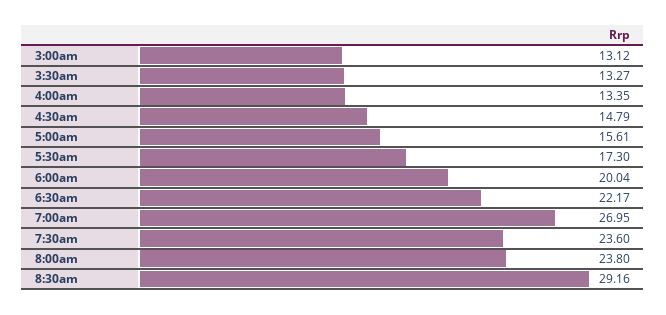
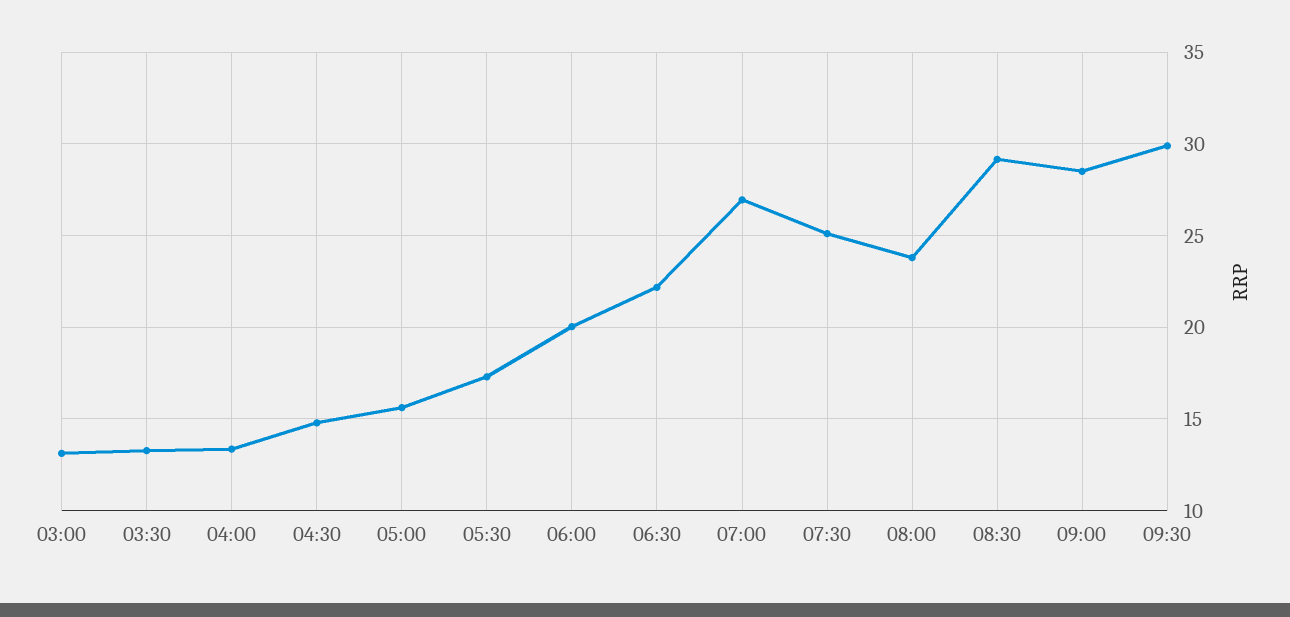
7:30am: 23.6 -> 25
09:00: none -> 28.5
09:30: none -> 30

